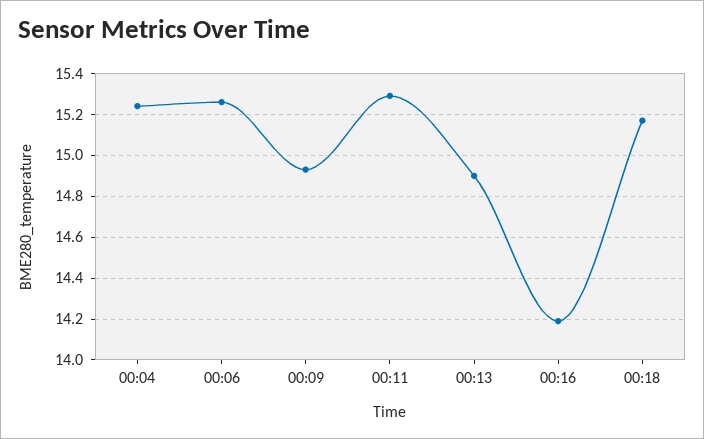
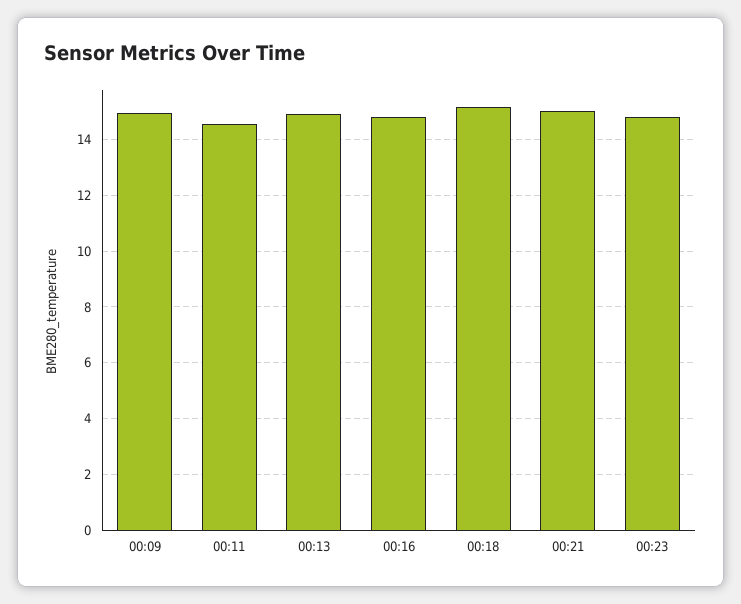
00:04: 15.25 -> none
00:06: 15.25 -> none
00:11: 15.3 -> 14.5
00:16: 14.2 -> 14.75
00:21: none -> 15
00:23: none -> 14.75

